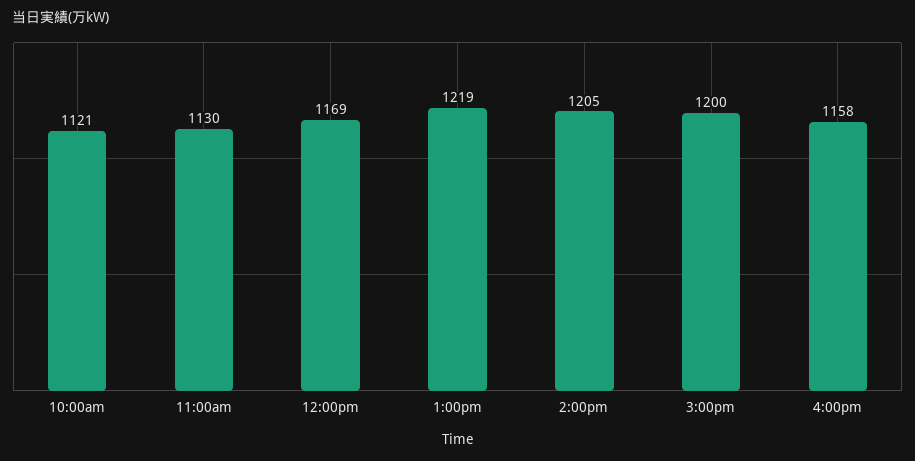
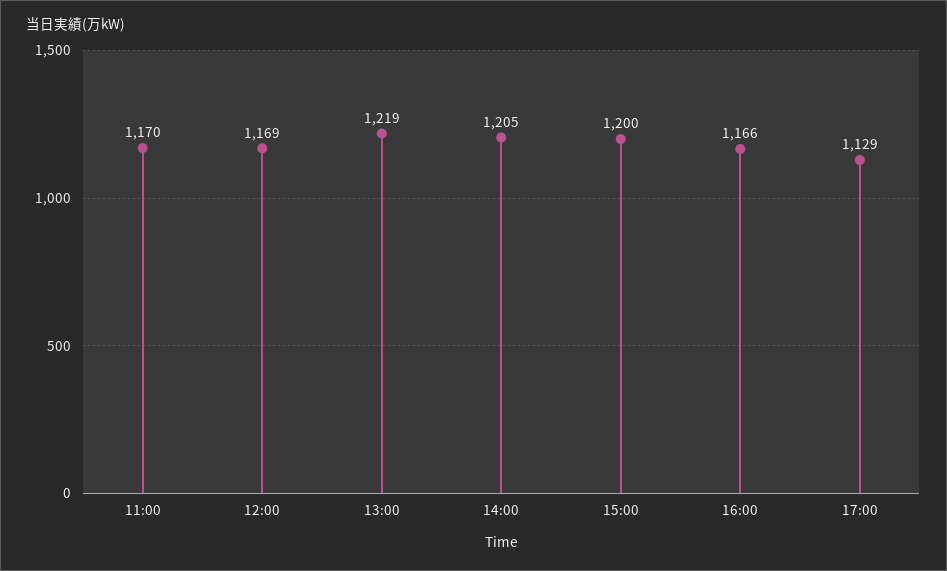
10:00am: 1121 -> none
11:00am: 1130 -> 1170
4:00pm: 1158 -> 1166
17:00: none -> 1129

